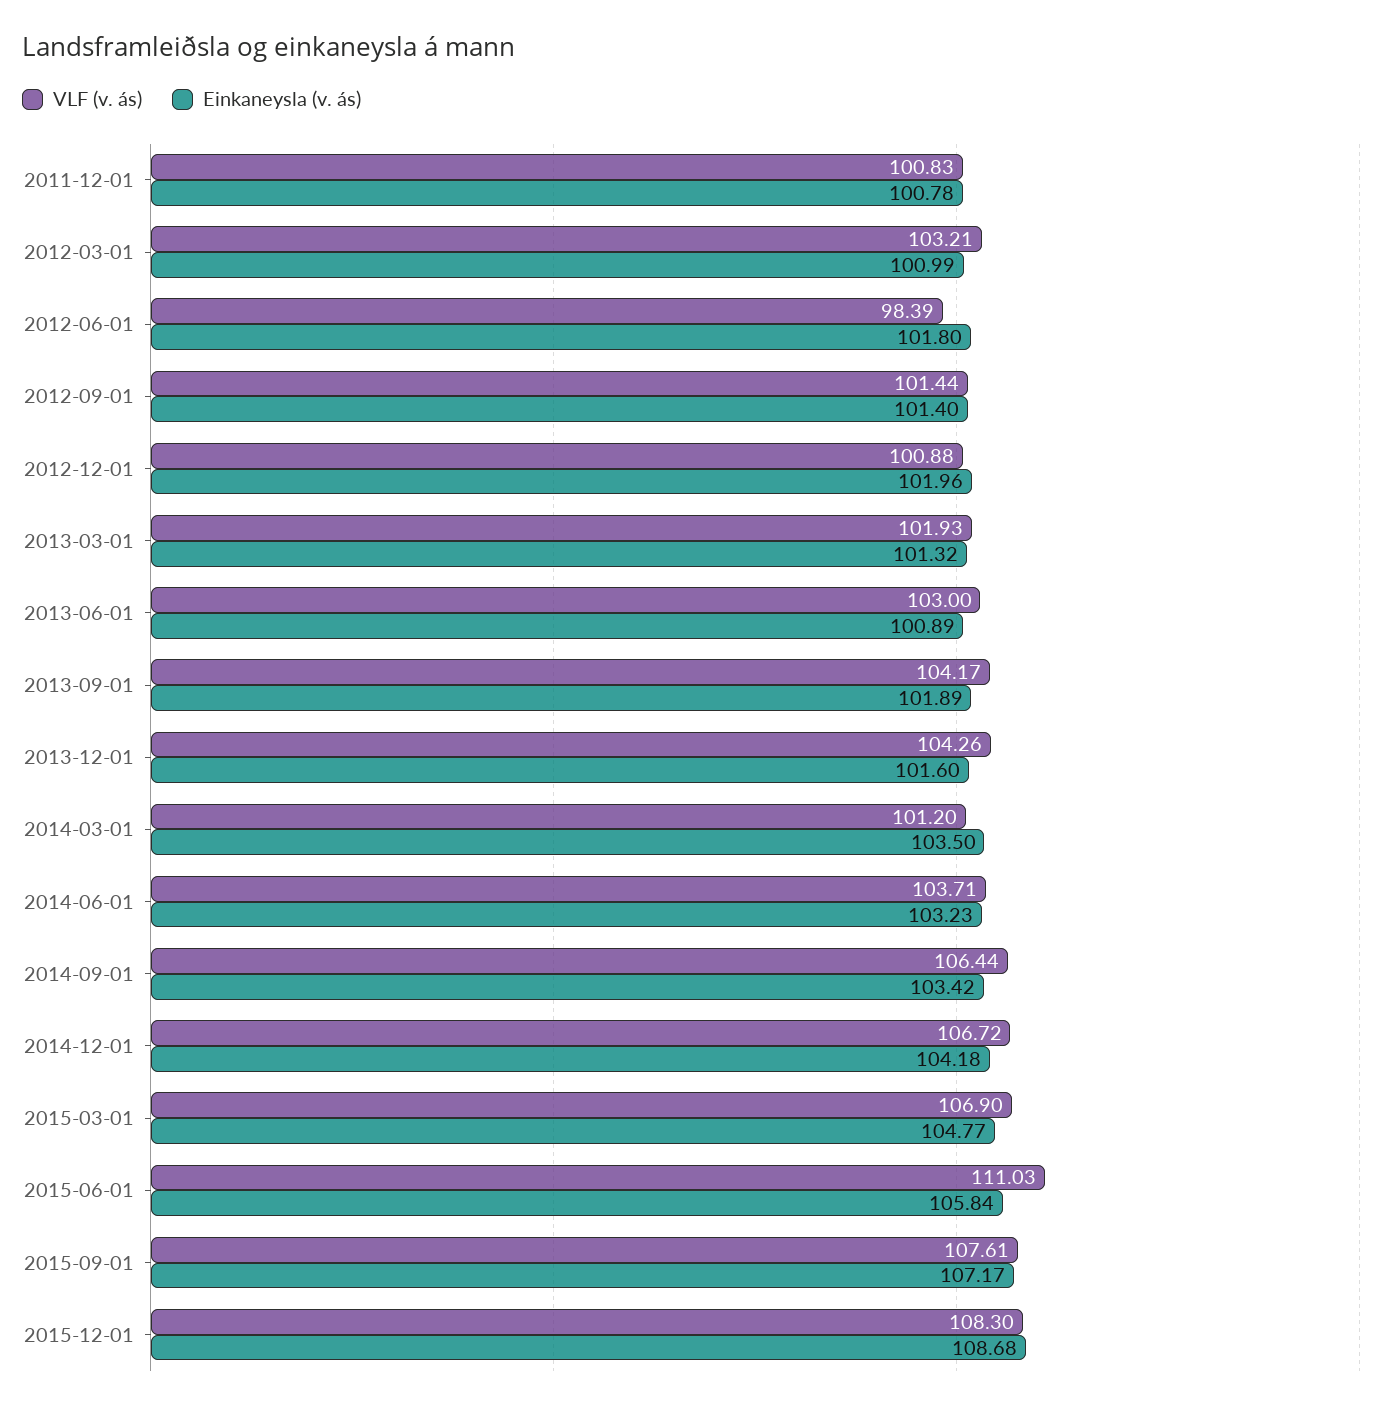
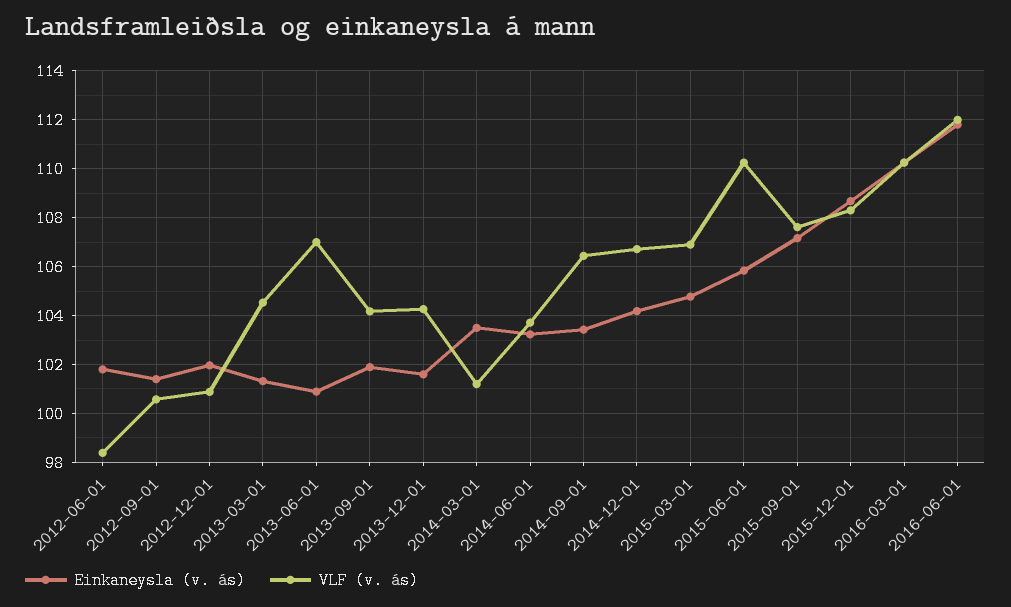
VLF (v. ás), 2011-12-01: 100.83 -> none
Einkaneysla (v. ás), 2011-12-01: 100.78 -> none
VLF (v. ás), 2012-03-01: 103.21 -> none
Einkaneysla (v. ás), 2012-03-01: 100.99 -> none
VLF (v. ás), 2012-09-01: 101.44 -> 100.5
VLF (v. ás), 2013-03-01: 101.93 -> 104.5
VLF (v. ás), 2013-06-01: 103 -> 107
VLF (v. ás), 2015-06-01: 111.03 -> 110.25
Einkaneysla (v. ás), 2016-03-01: none -> 110.25
VLF (v. ás), 2016-03-01: none -> 110.25
Einkaneysla (v. ás), 2016-06-01: none -> 111.75
VLF (v. ás), 2016-06-01: none -> 112

